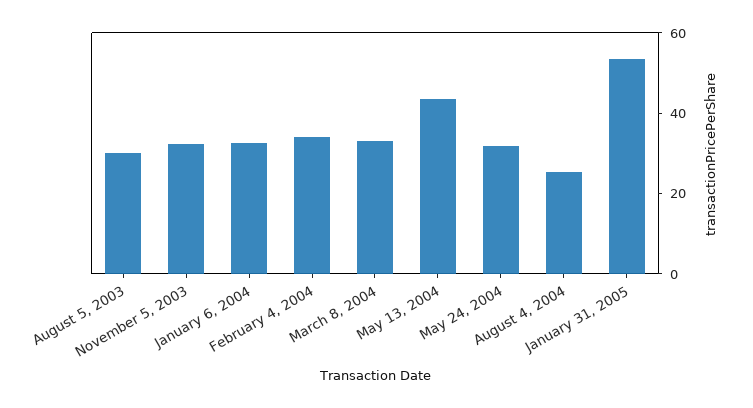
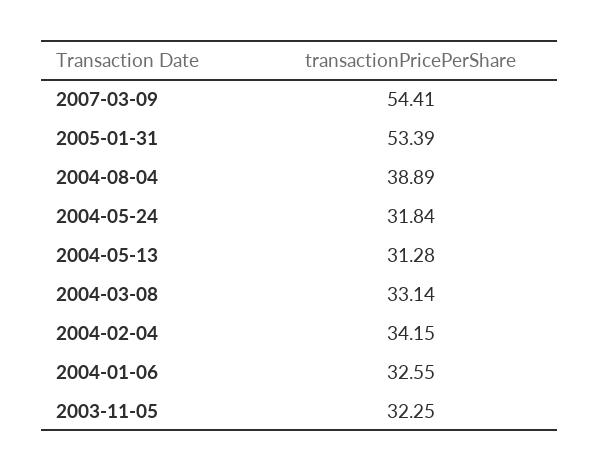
August 5, 2003: 30 -> none
May 13, 2004: 45 -> 31.28
August 4, 2004: 25 -> 38.89
2007-03-09: none -> 54.41

